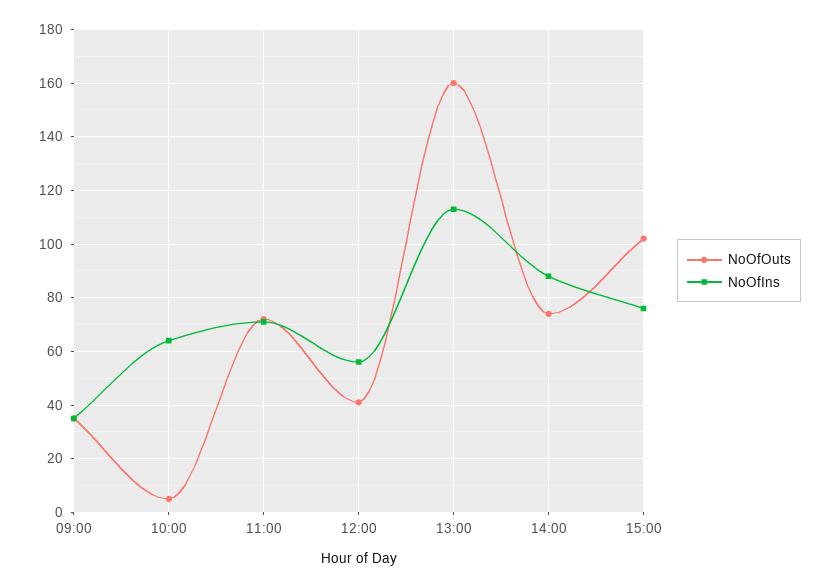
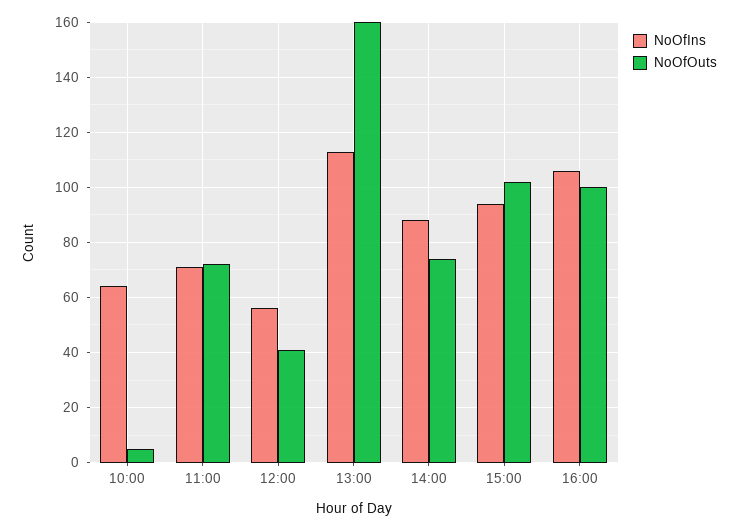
NoOfOuts, 09:00: 35 -> none
NoOfIns, 09:00: 35 -> none
NoOfIns, 15:00: 75 -> 95
NoOfIns, 16:00: none -> 105
NoOfOuts, 16:00: none -> 100

